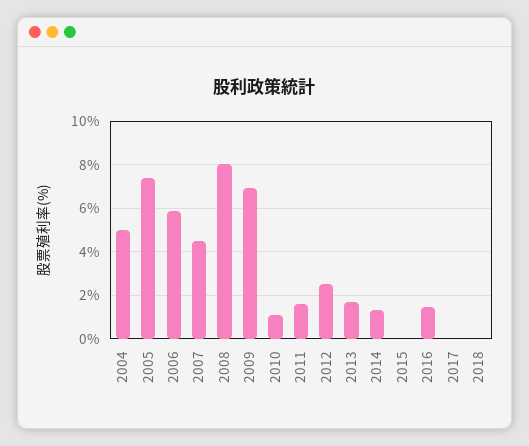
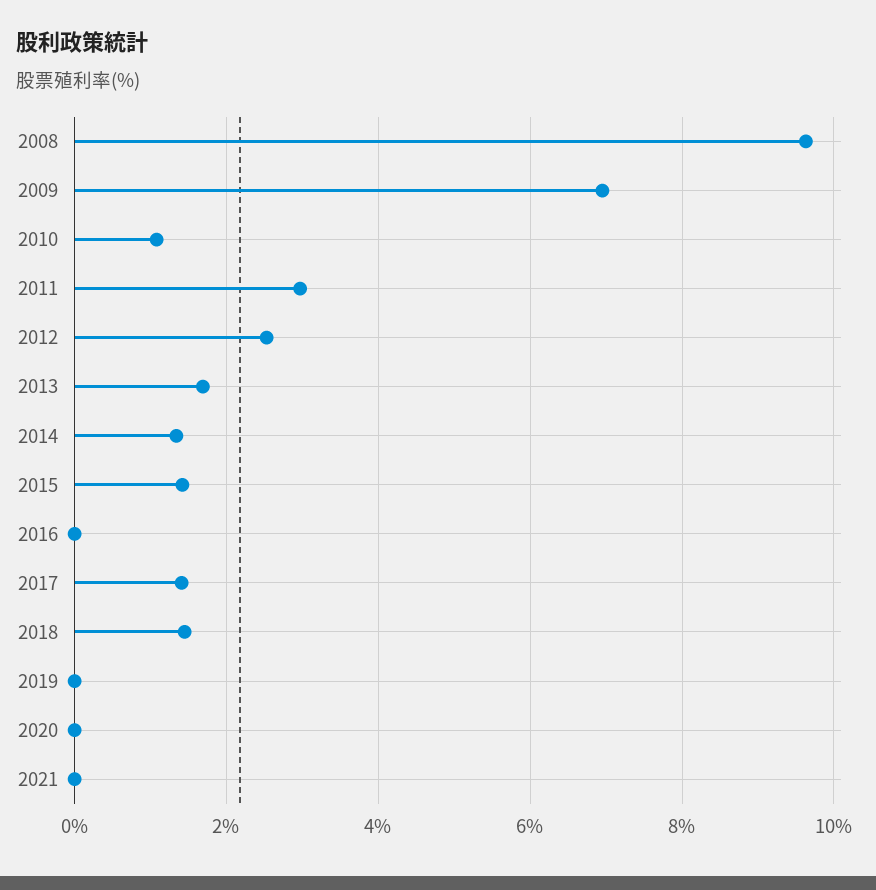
2004: 5 -> none
2005: 7.5 -> none
2006: 6 -> none
2007: 4.5 -> none
2008: 8 -> 9.6
2011: 1.5 -> 3
2015: 0 -> 1.4
2016: 1.5 -> 0
2017: 0 -> 1.4
2018: 0 -> 1.4
2019: none -> 0
2020: none -> 0
2021: none -> 0

